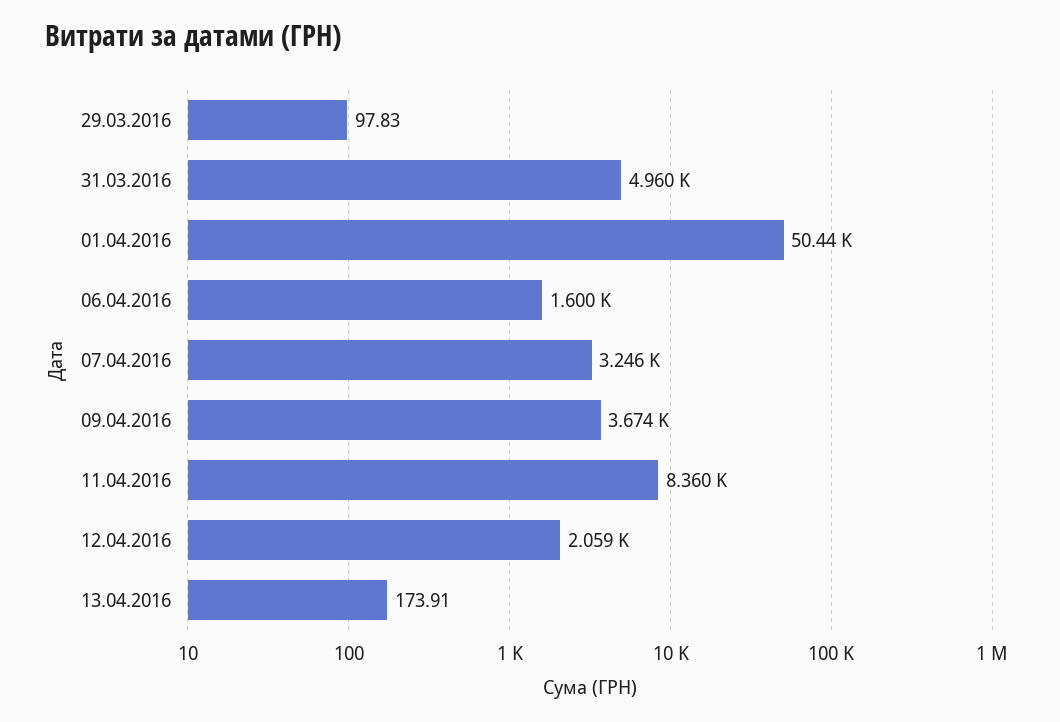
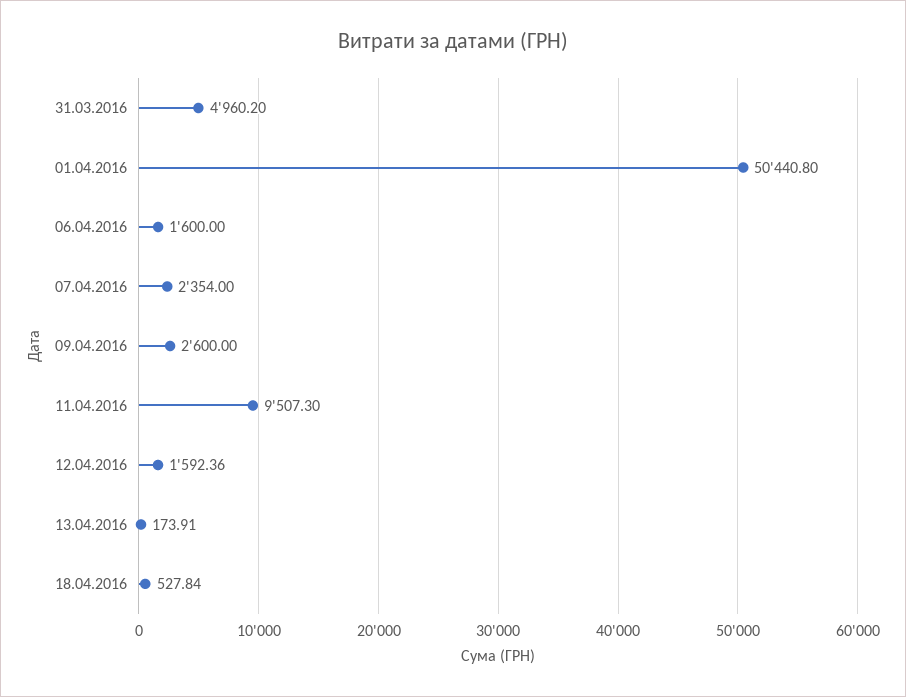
29.03.2016: 97.83 -> none
07.04.2016: 3246 -> 2354
09.04.2016: 3674 -> 2600
11.04.2016: 8360 -> 9507.3
12.04.2016: 2059 -> 1592.36
18.04.2016: none -> 527.84

